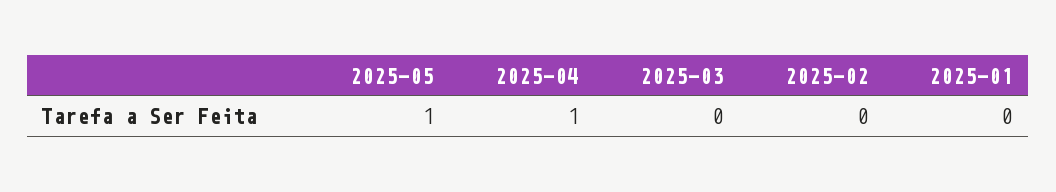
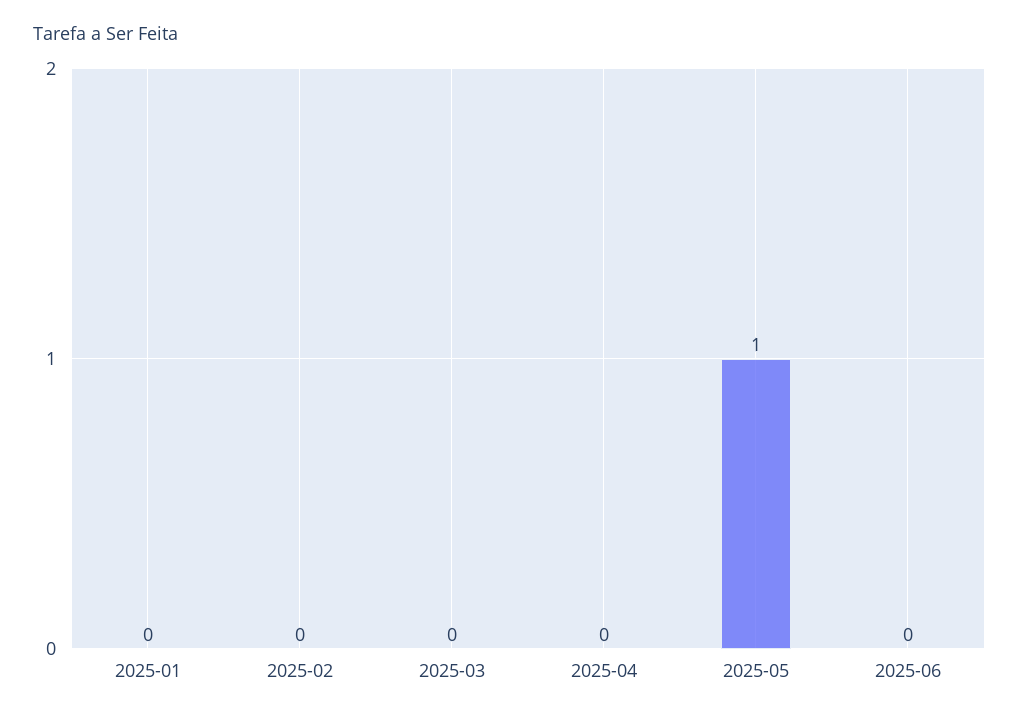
2025-04: 1 -> 0
2025-06: none -> 0

